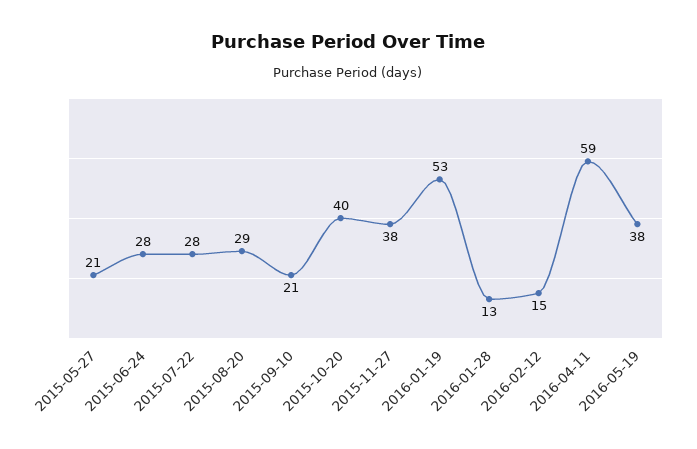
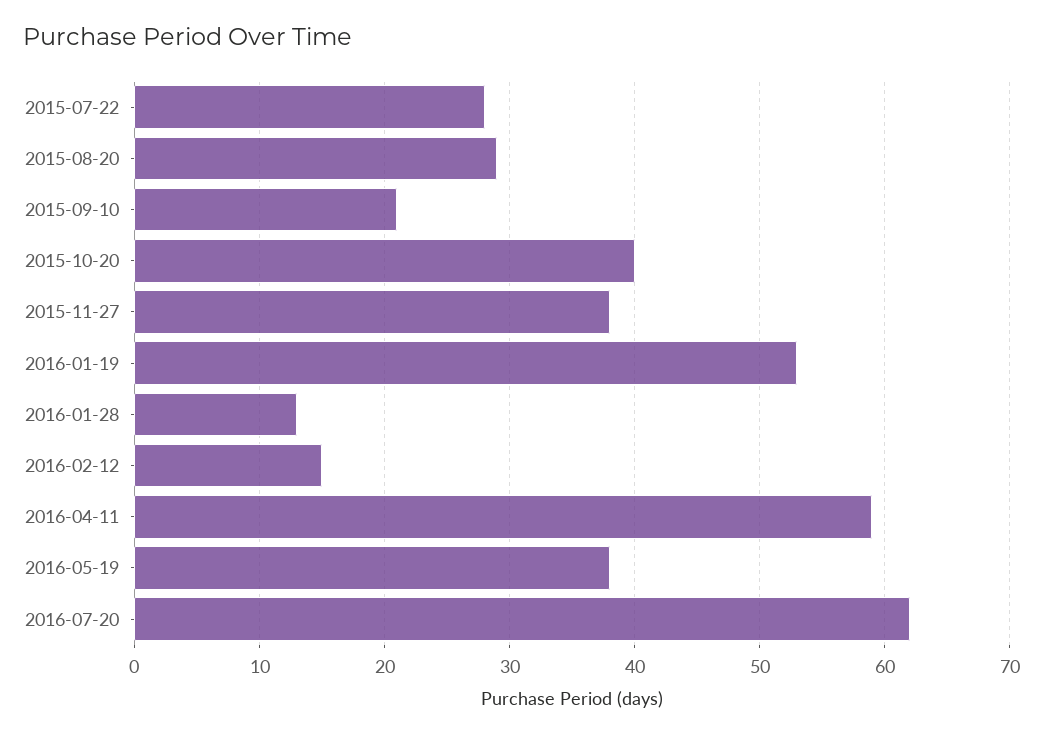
2015-05-27: 21 -> none
2015-06-24: 28 -> none
2016-07-20: none -> 62

